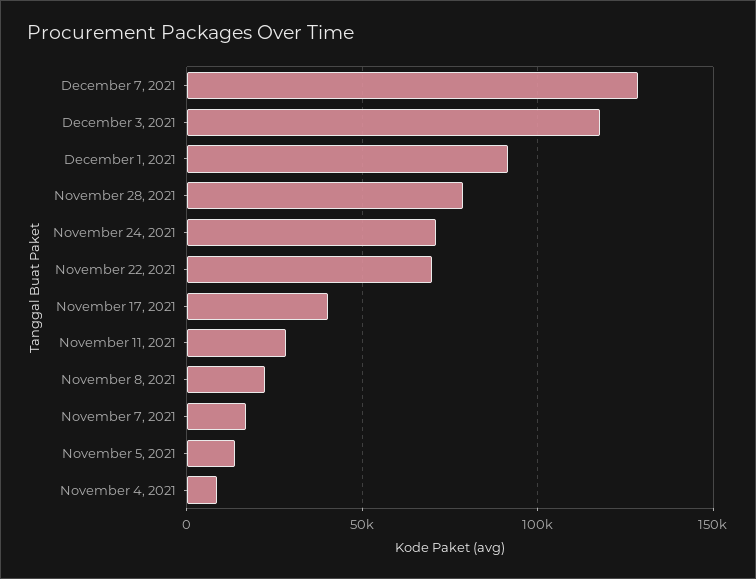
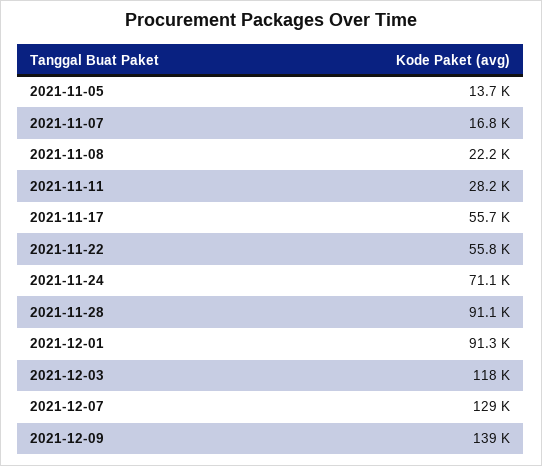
November 28, 2021: 80000 -> 91100
November 22, 2021: 70000 -> 55800
November 17, 2021: 40000 -> 55700
November 4, 2021: 10000 -> none
2021-12-09: none -> 139000

